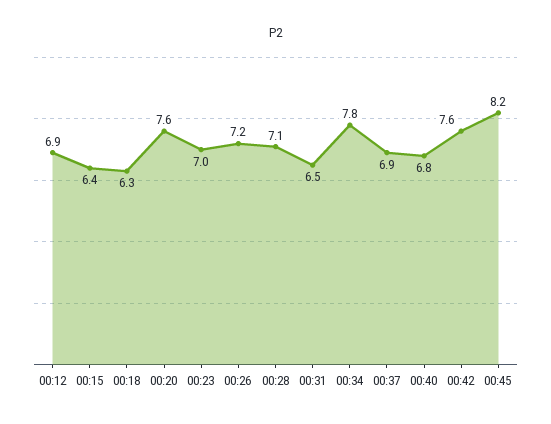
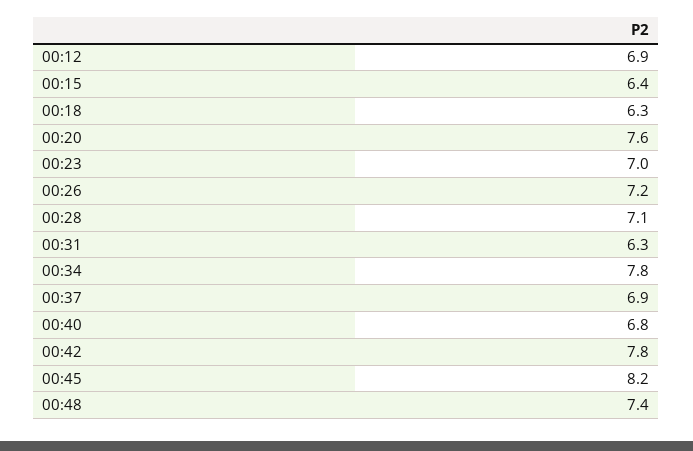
00:31: 6.5 -> 6.3
00:42: 7.6 -> 7.8
00:48: none -> 7.4

